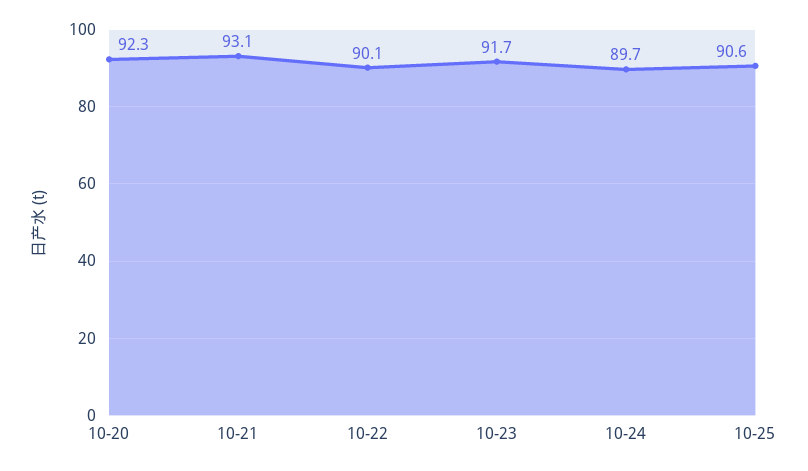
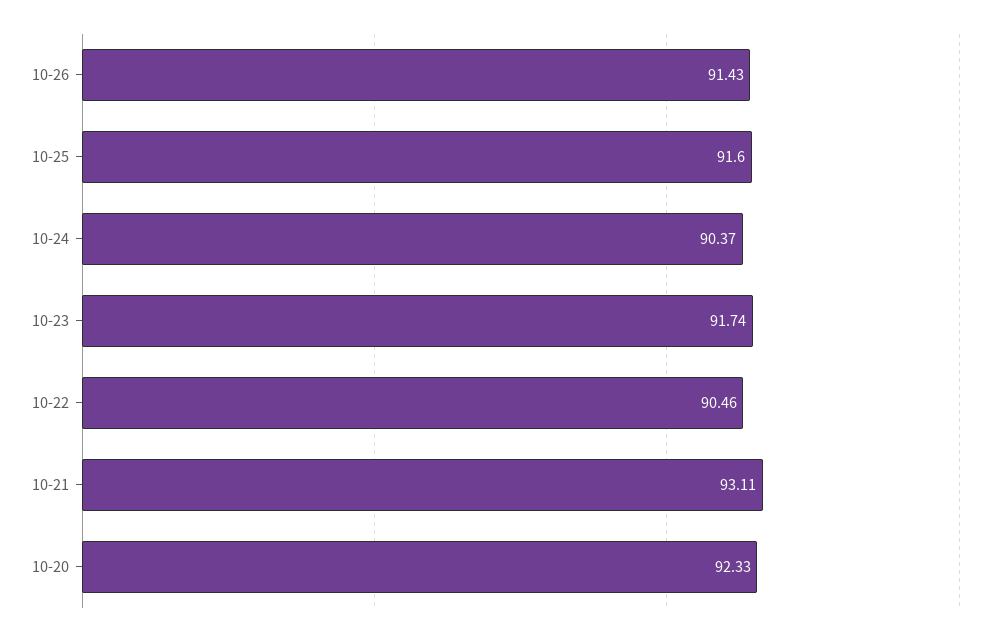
10-22: 90.1 -> 90.46
10-24: 89.7 -> 90.37
10-25: 90.6 -> 91.6
10-26: none -> 91.43

